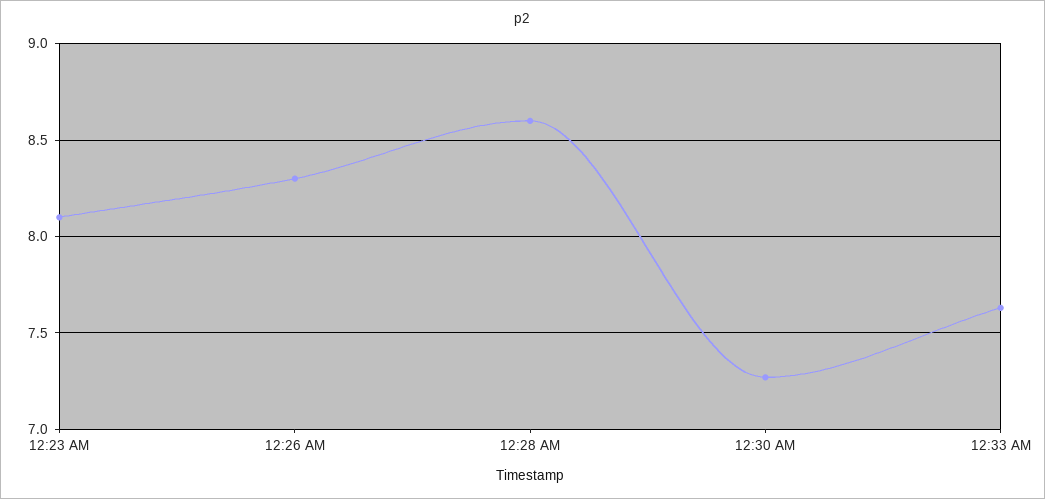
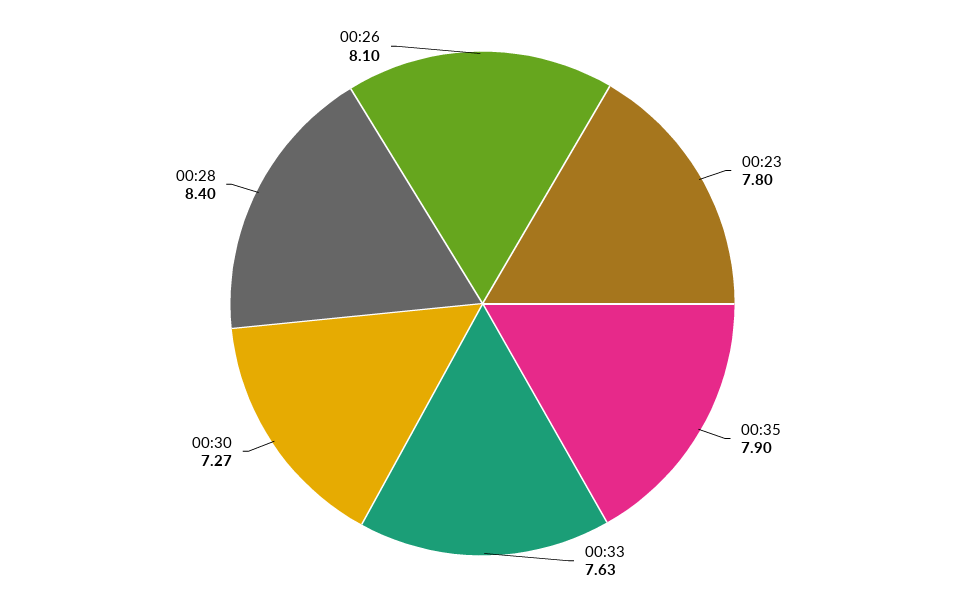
12:23 AM: 8.1 -> 7.8
12:26 AM: 8.3 -> 8.1
12:28 AM: 8.6 -> 8.4
00:35: none -> 7.9

